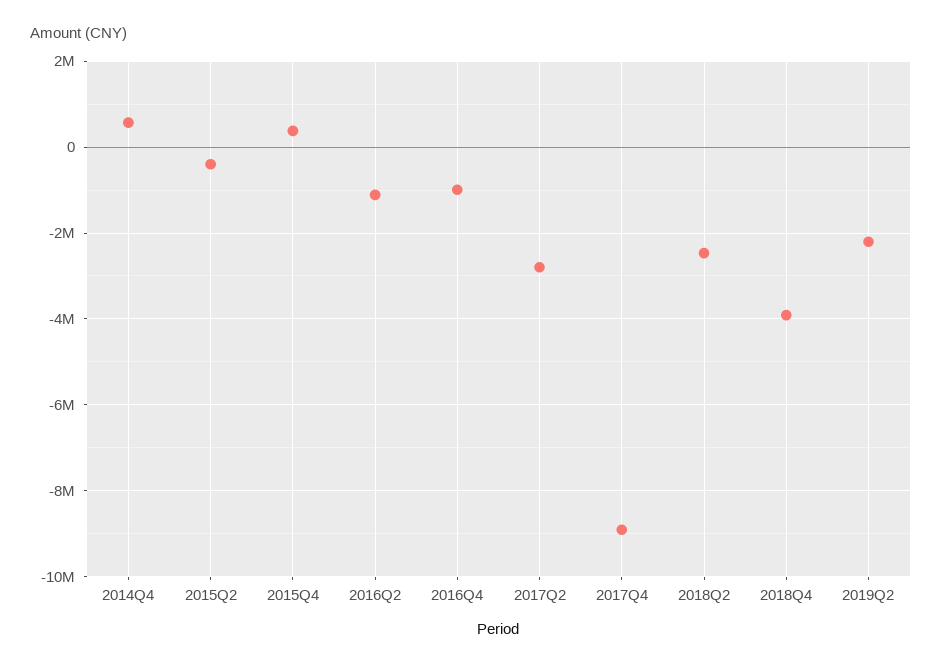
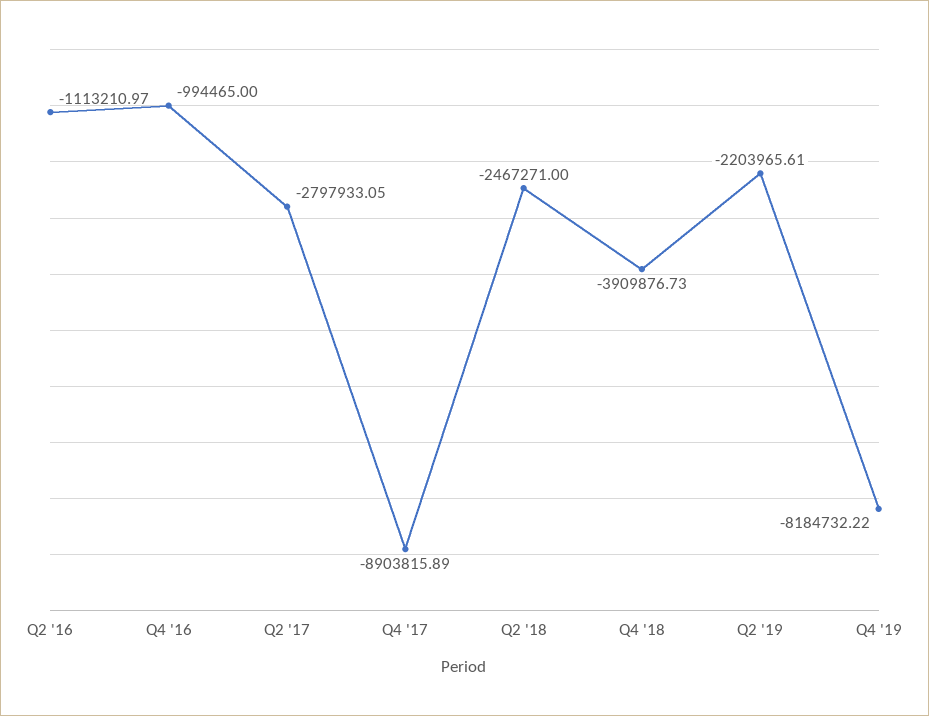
2014Q4: 600000 -> none
2015Q2: -400000 -> none
2015Q4: 400000 -> none
Q4 '19: none -> -8184732.22

